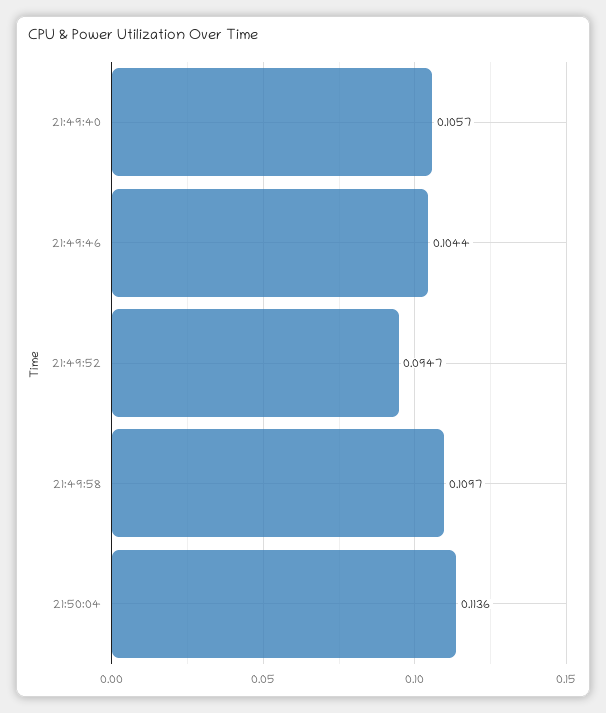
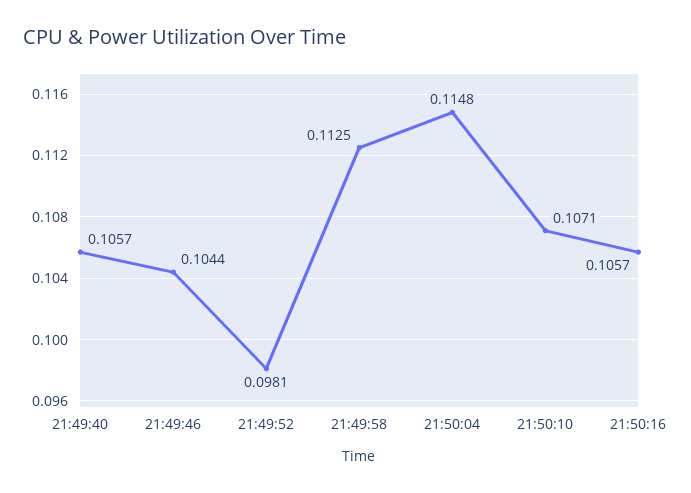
21:49:52: 0.0947 -> 0.0981
21:49:58: 0.1097 -> 0.1125
21:50:04: 0.1136 -> 0.1148
21:50:10: none -> 0.1071
21:50:16: none -> 0.1057

